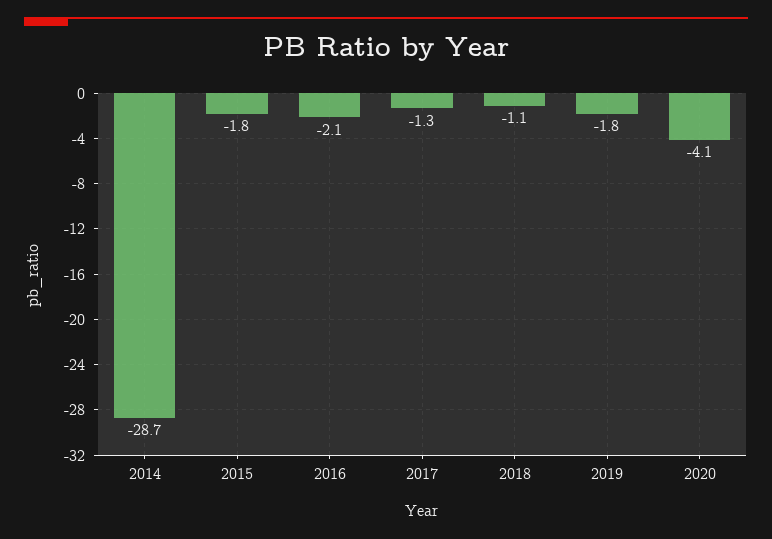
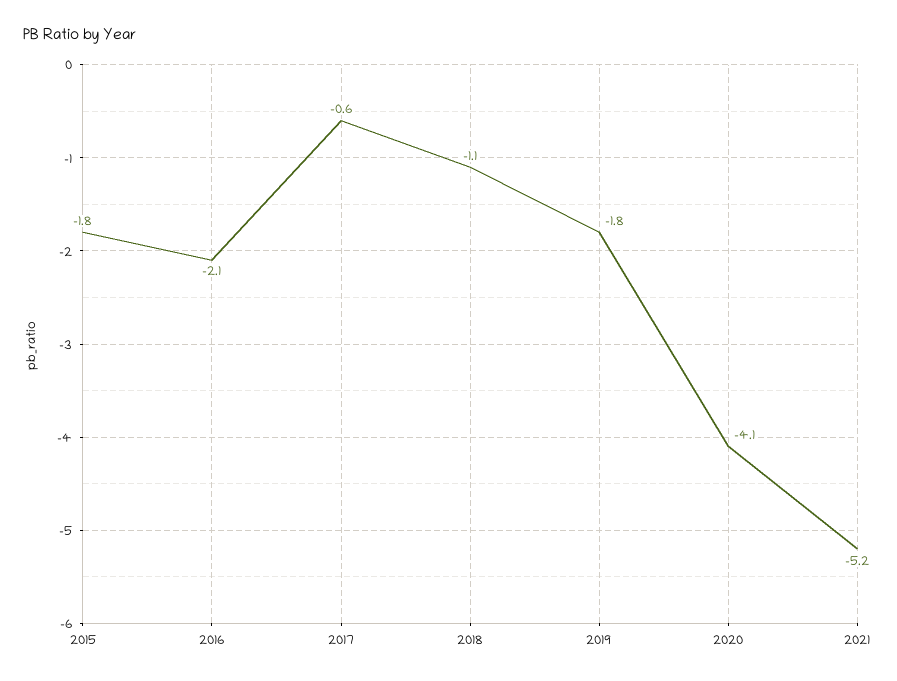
2014: -28.7 -> none
2017: -1.3 -> -0.6
2021: none -> -5.2

